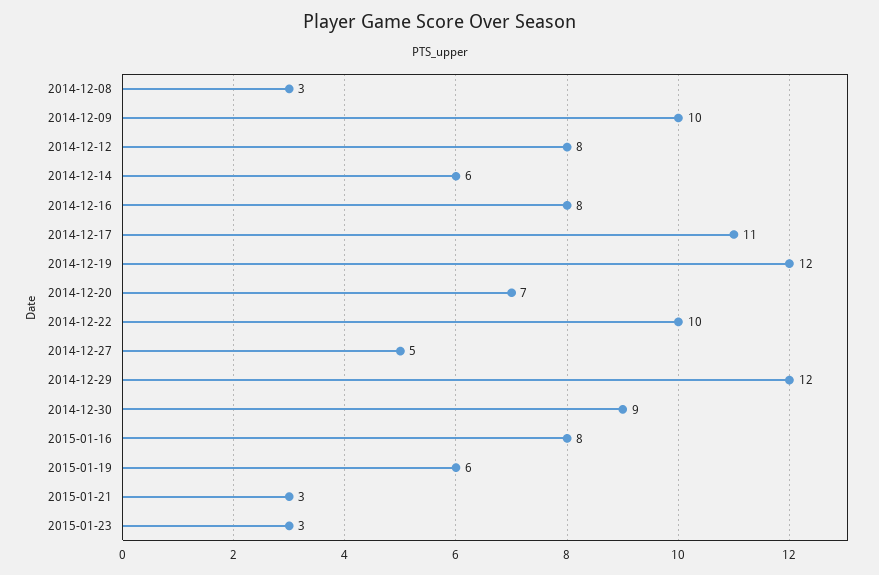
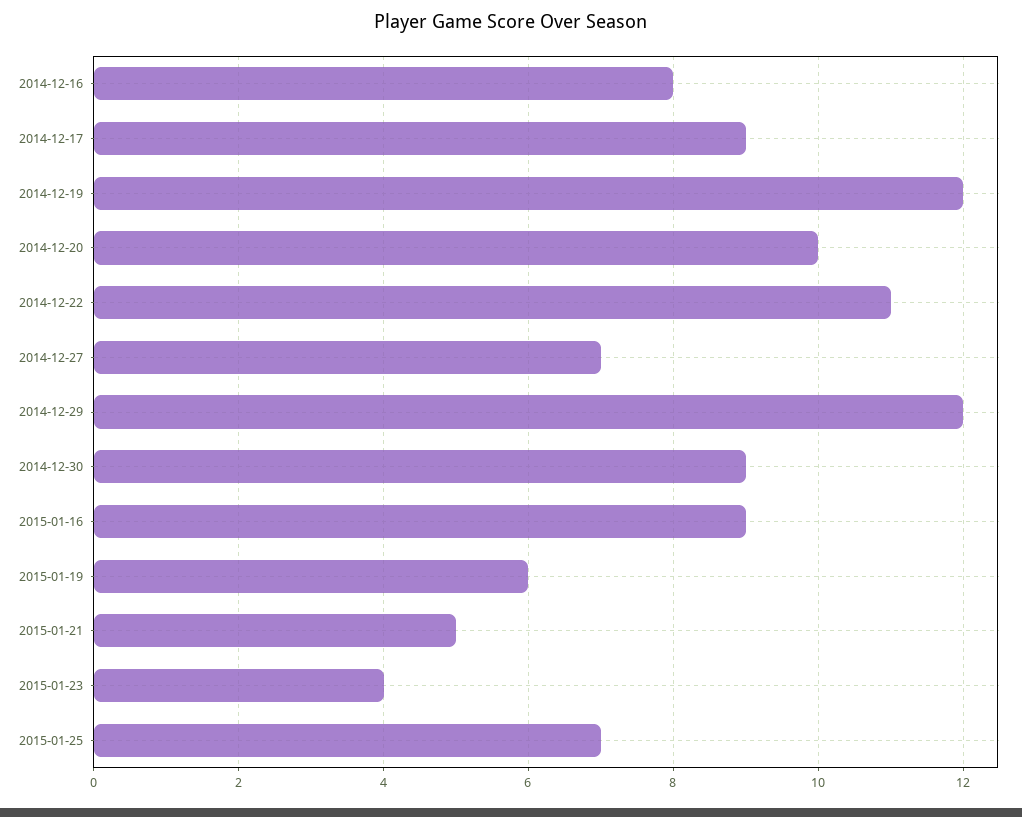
2014-12-08: 3 -> none
2014-12-09: 10 -> none
2014-12-12: 8 -> none
2014-12-14: 6 -> none
2014-12-17: 11 -> 9
2014-12-20: 7 -> 10
2014-12-22: 10 -> 11
2014-12-27: 5 -> 7
2015-01-16: 8 -> 9
2015-01-21: 3 -> 5
2015-01-23: 3 -> 4
2015-01-25: none -> 7

